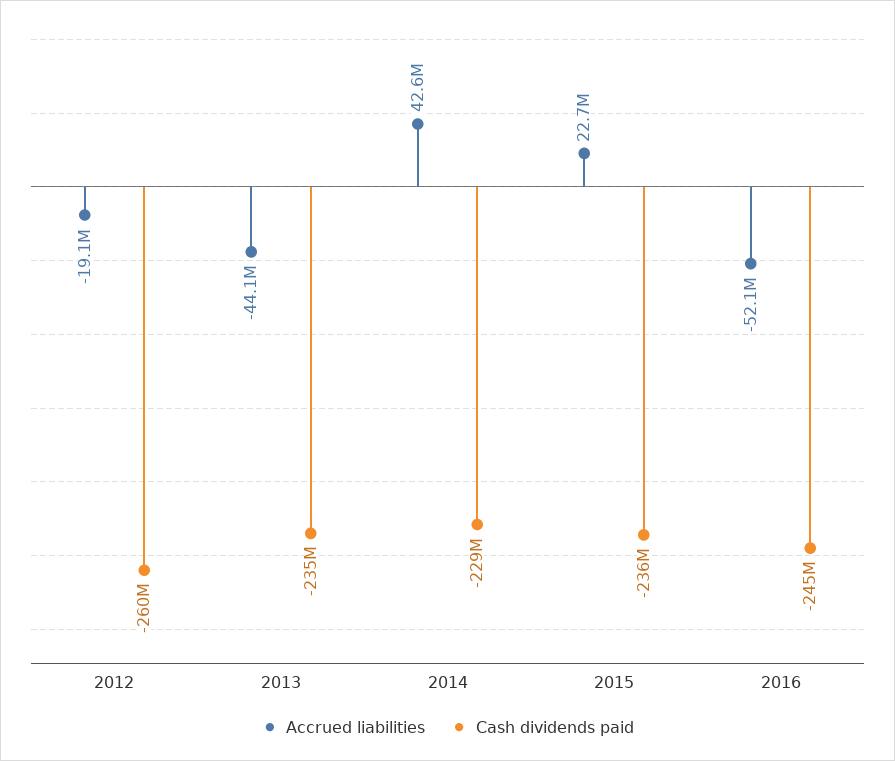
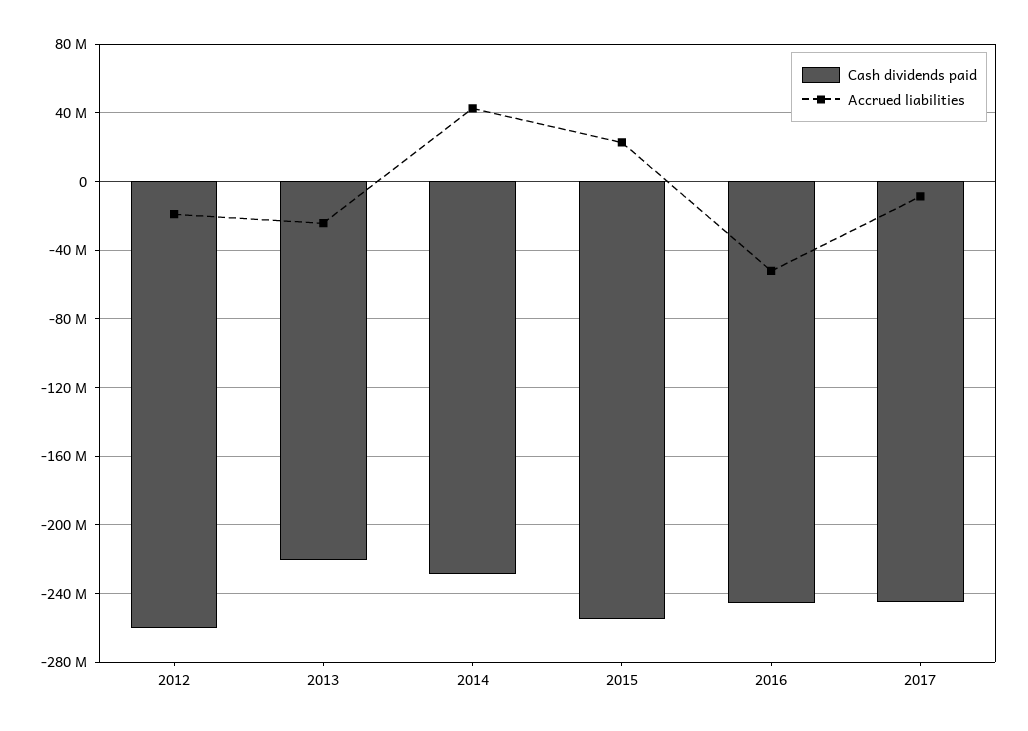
Accrued liabilities, 2013: -44100000 -> -25000000
Cash dividends paid, 2013: -235000000 -> -220000000
Cash dividends paid, 2015: -236000000 -> -255000000
Cash dividends paid, 2017: none -> -245000000
Accrued liabilities, 2017: none -> -10000000

